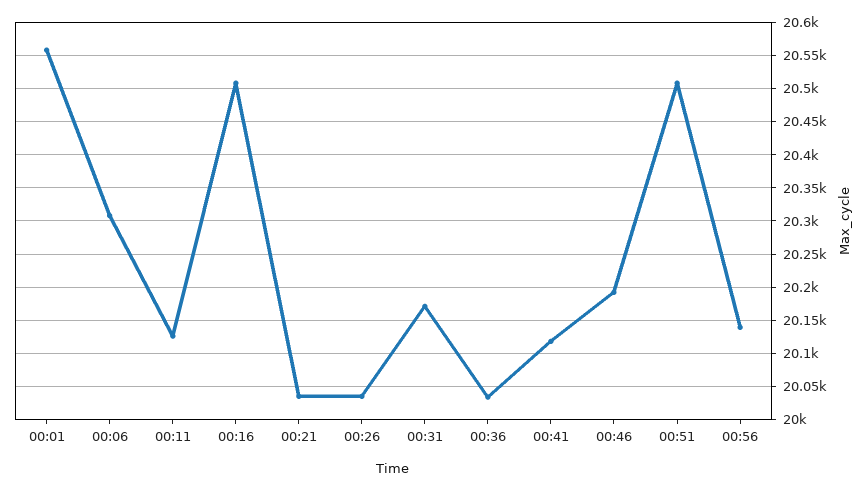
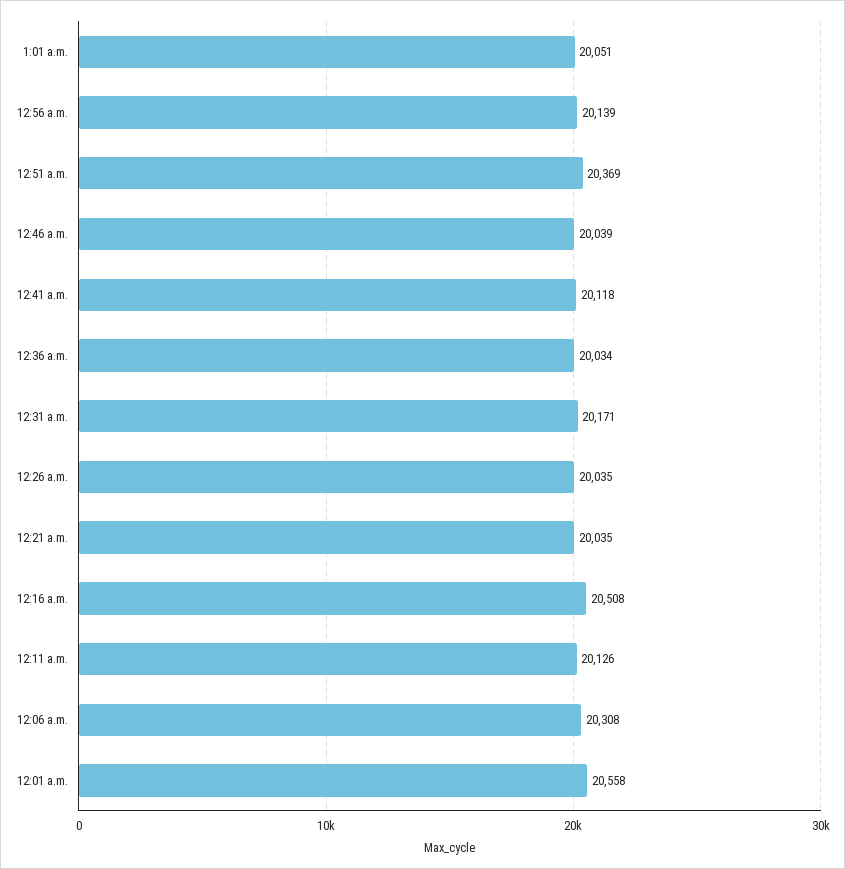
00:46: 20190 -> 20039
00:51: 20510 -> 20369
1:01 a.m.: none -> 20051

